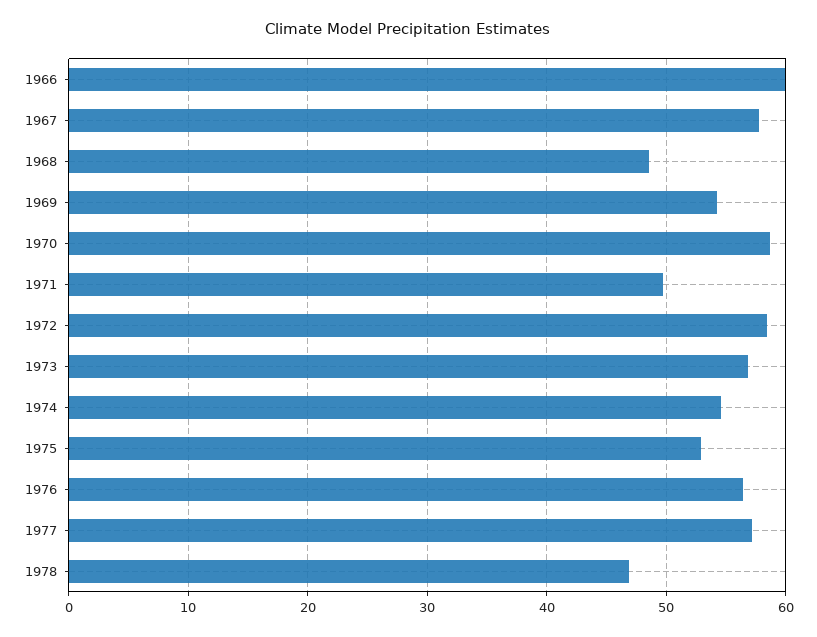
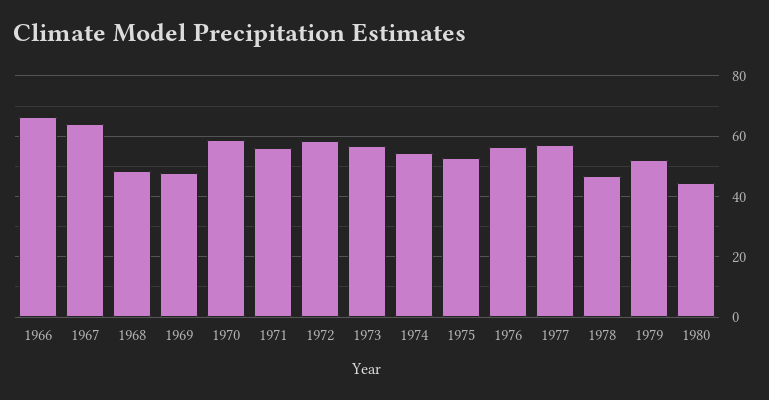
1966: 60 -> 66
1967: 58 -> 64
1969: 54 -> 48
1971: 50 -> 56
1979: none -> 52
1980: none -> 44

